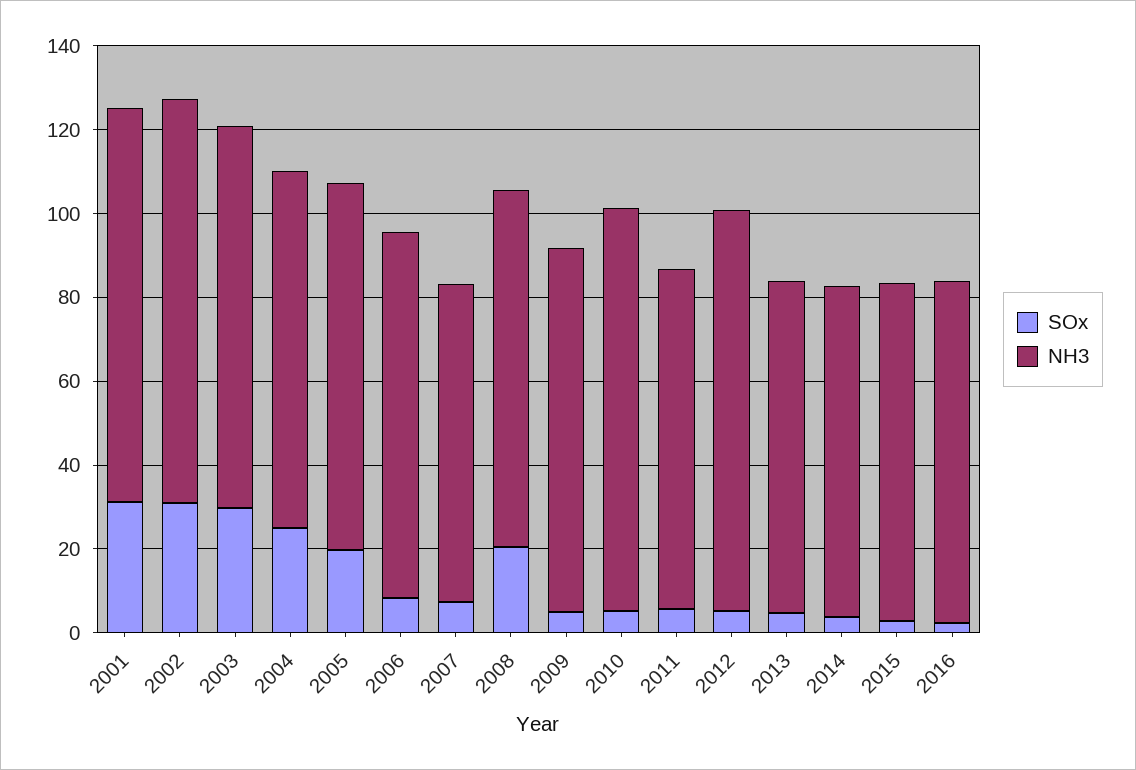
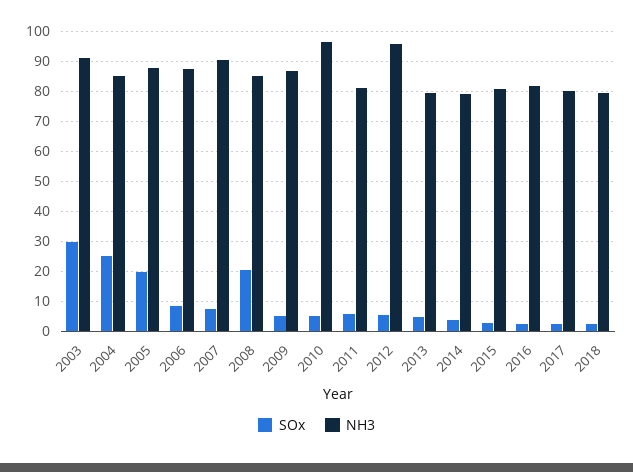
SOx, 2001: 30 -> none
NH3, 2001: 95 -> none
SOx, 2002: 30 -> none
NH3, 2002: 95 -> none
NH3, 2007: 75 -> 90
SOx, 2017: none -> 2
NH3, 2017: none -> 80
SOx, 2018: none -> 2
NH3, 2018: none -> 80

